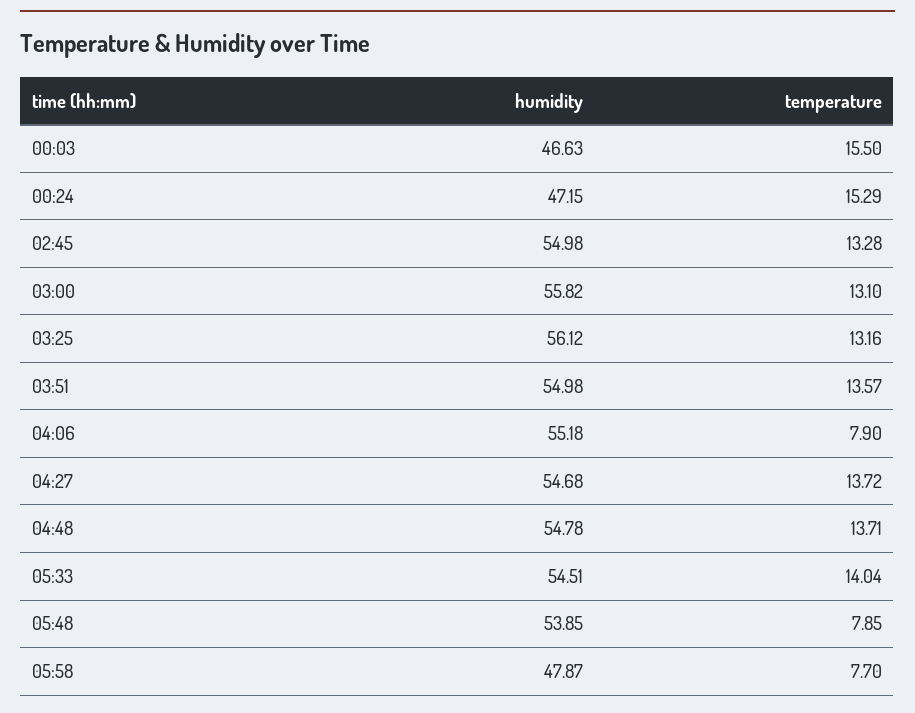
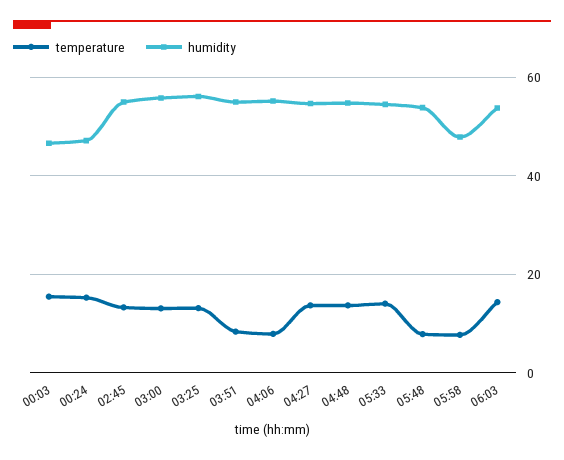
temperature, 03:51: 13.57 -> 8
temperature, 06:03: none -> 14
humidity, 06:03: none -> 54

